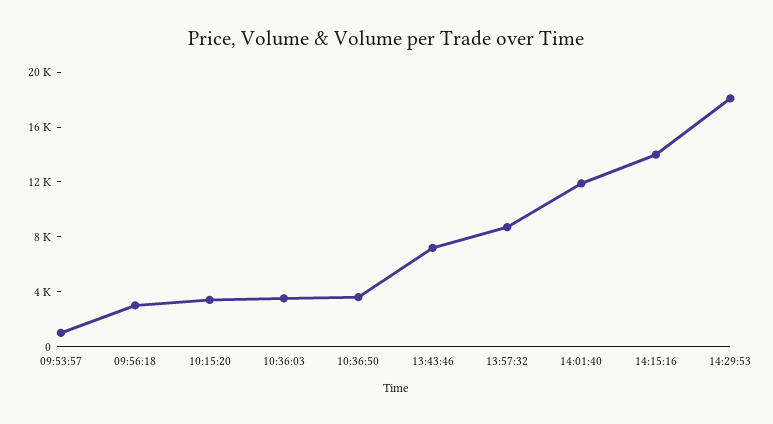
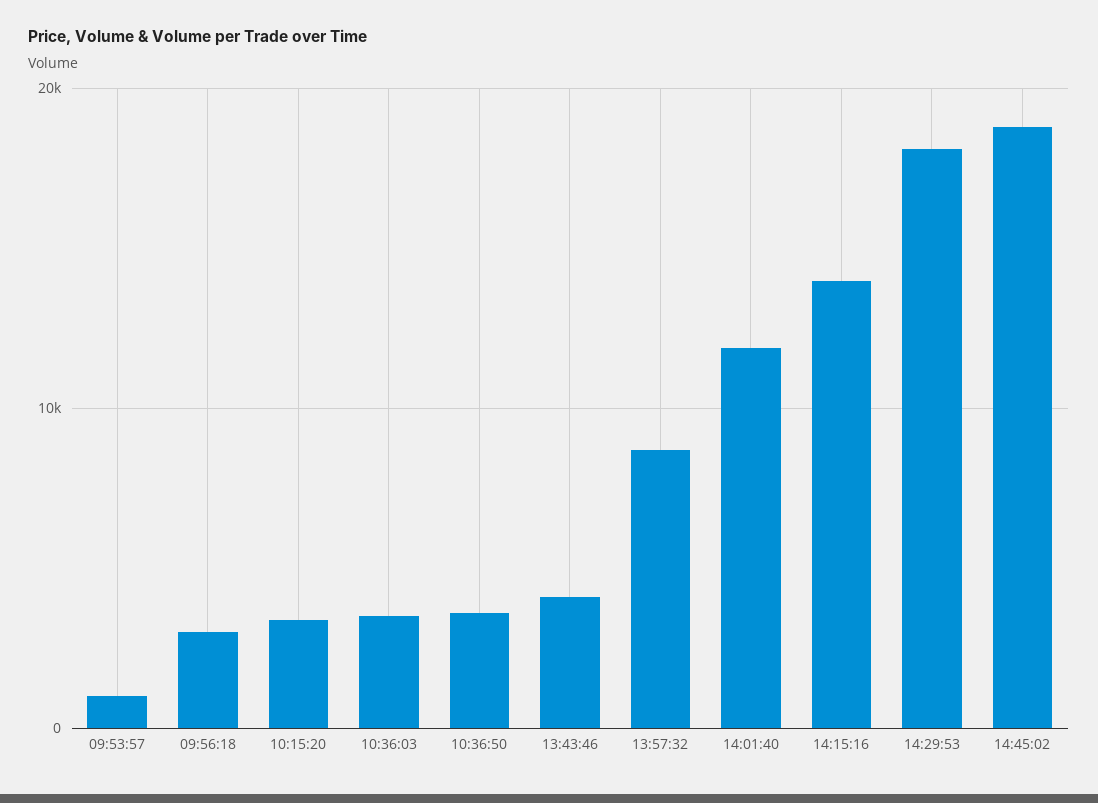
13:43:46: 7000 -> 4000
14:45:02: none -> 19000

